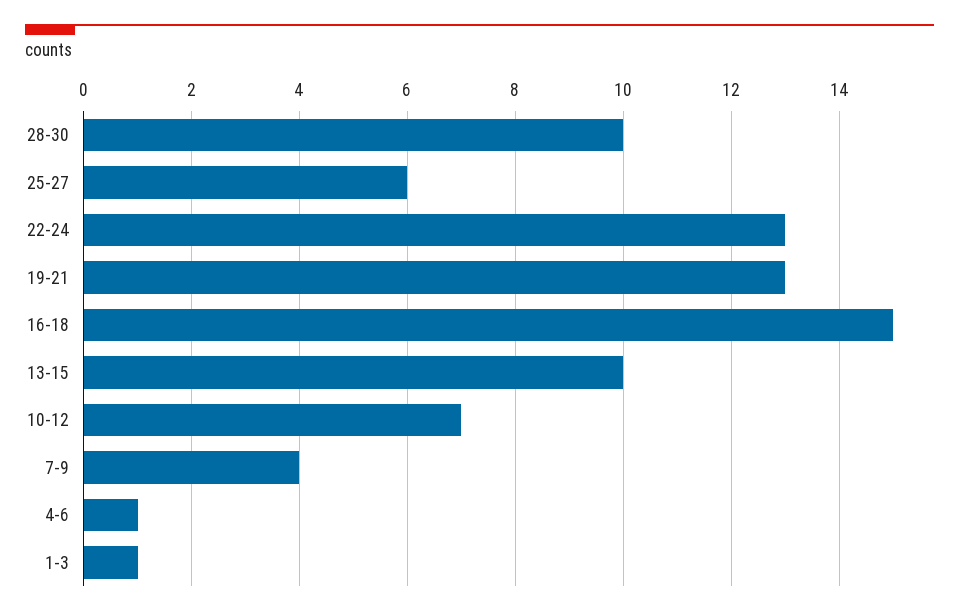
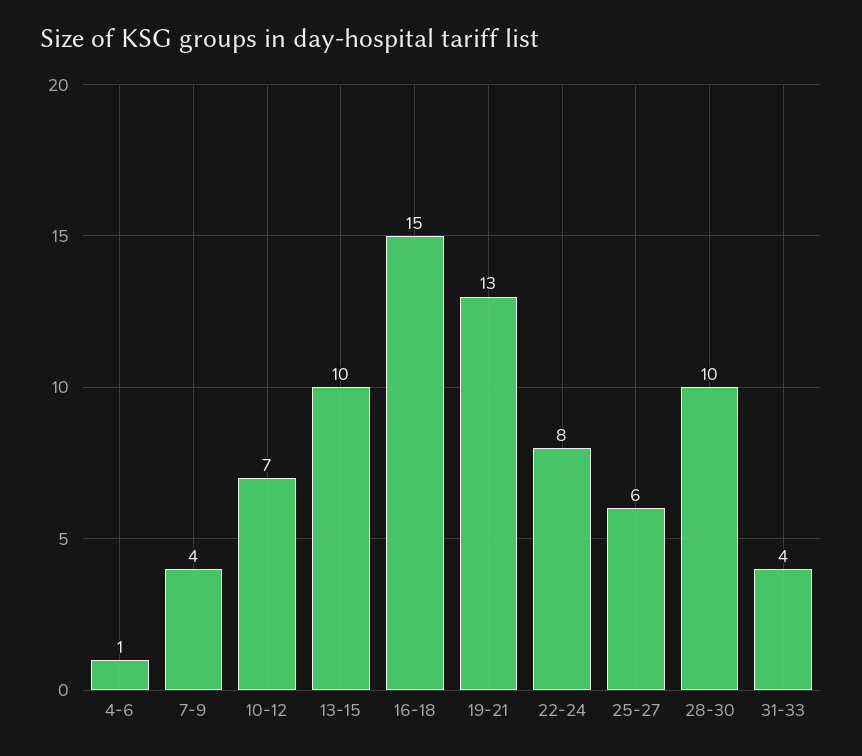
22-24: 13 -> 8
1-3: 1 -> none
31-33: none -> 4

